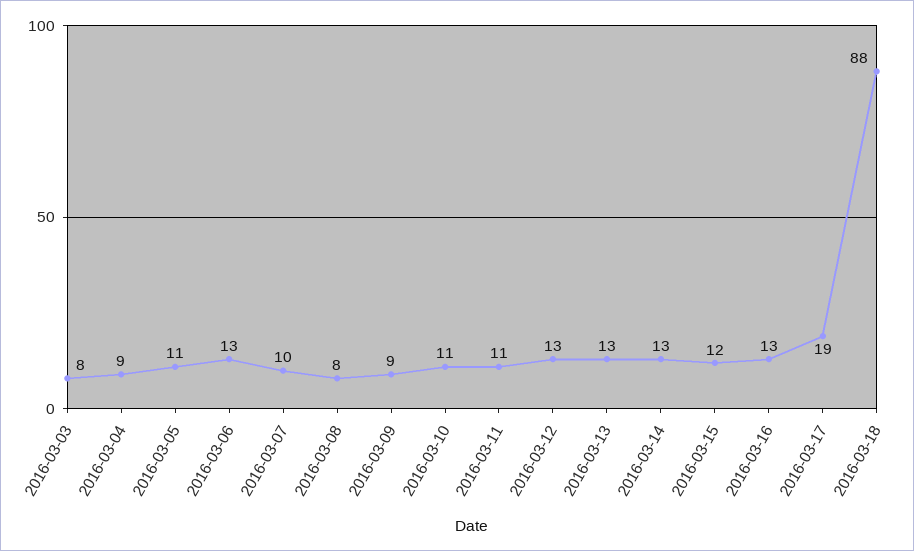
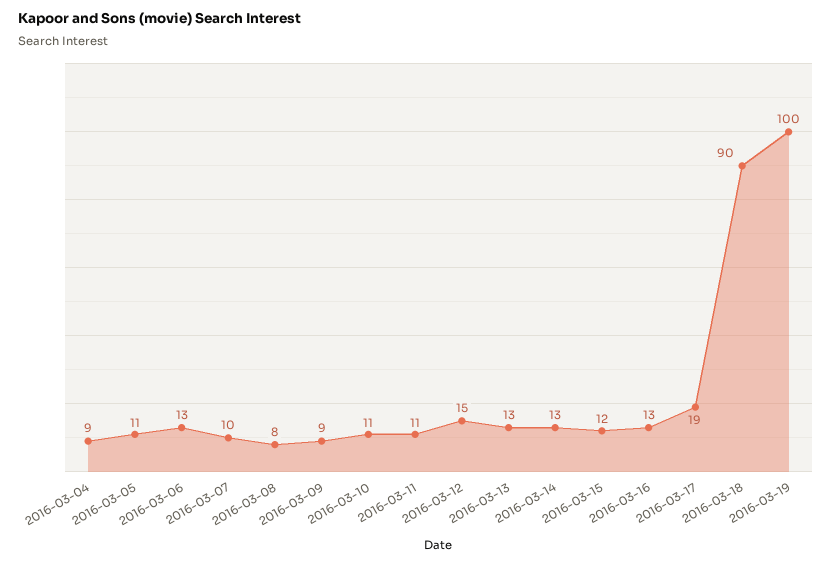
2016-03-03: 8 -> none
2016-03-12: 13 -> 15
2016-03-18: 88 -> 90
2016-03-19: none -> 100

